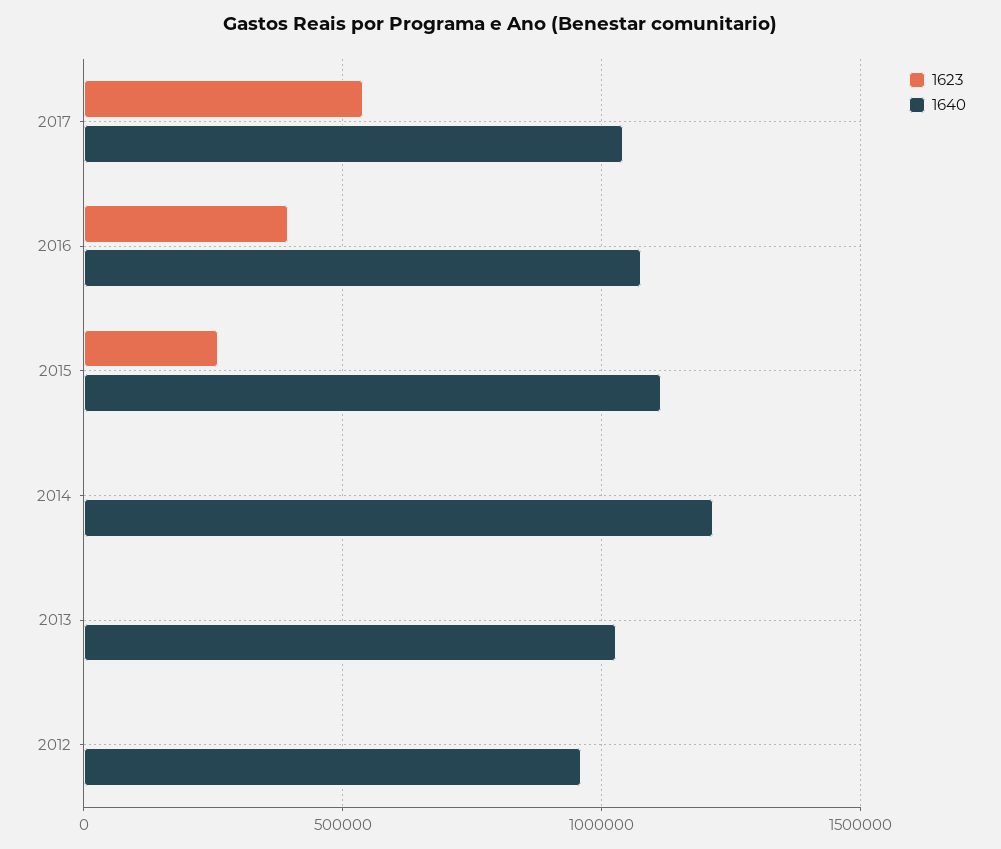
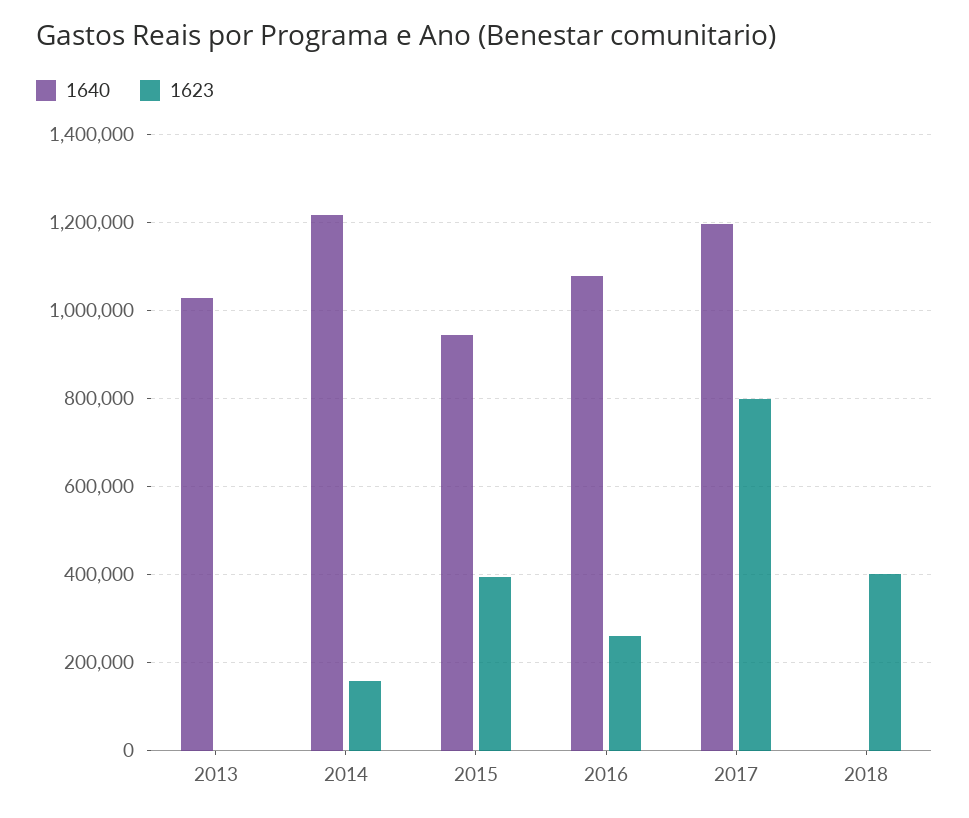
1623, 2017: 550000 -> 800000
1640, 2017: 1050000 -> 1200000
1623, 2016: 400000 -> 260000
1623, 2015: 250000 -> 400000
1640, 2015: 1100000 -> 940000
1623, 2014: 0 -> 160000
1623, 2012: 0 -> none
1640, 2012: 950000 -> none
1640, 2018: none -> 0
1623, 2018: none -> 400000

